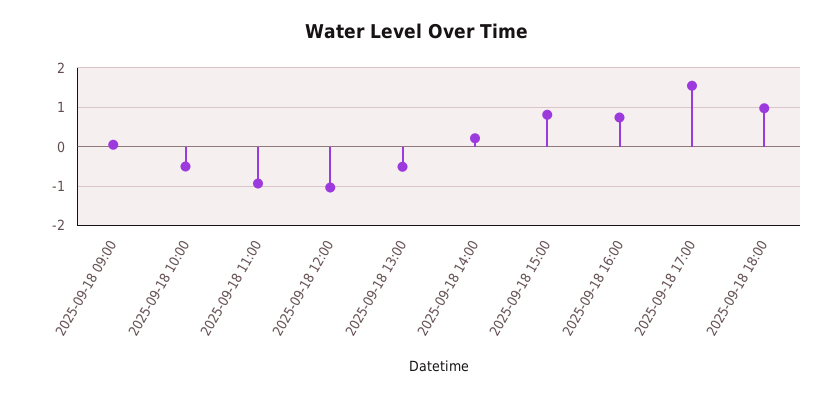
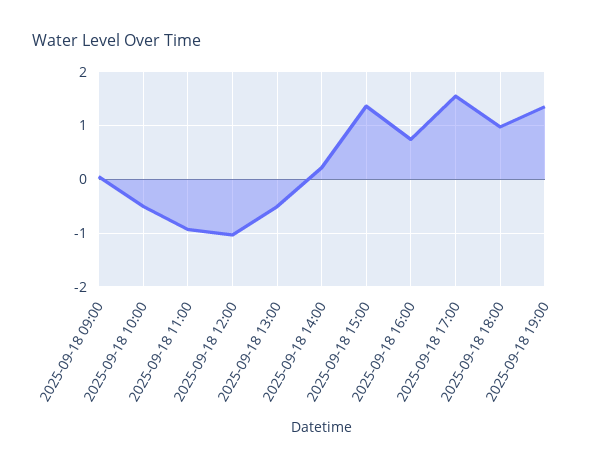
2025-09-18 15:00: 0.8 -> 1.4
2025-09-18 19:00: none -> 1.4

